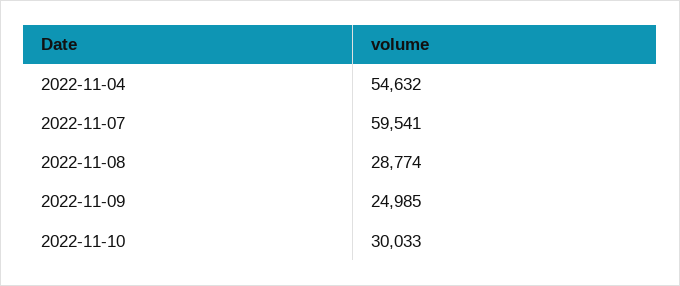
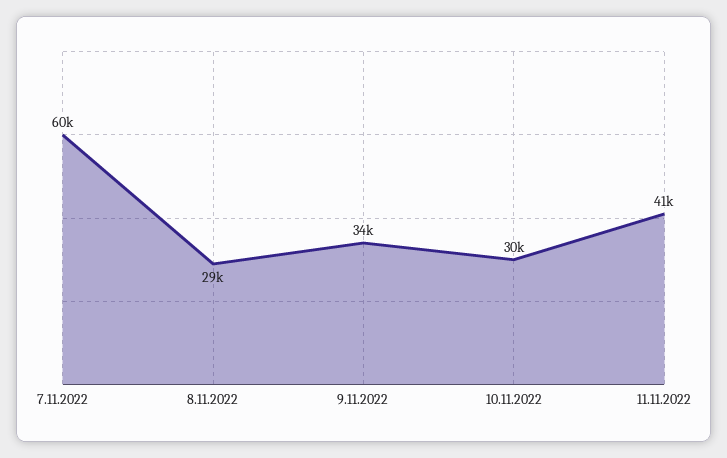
2022-11-04: 54632 -> none
2022-11-09: 24985 -> 34000
11.11.2022: none -> 41000

